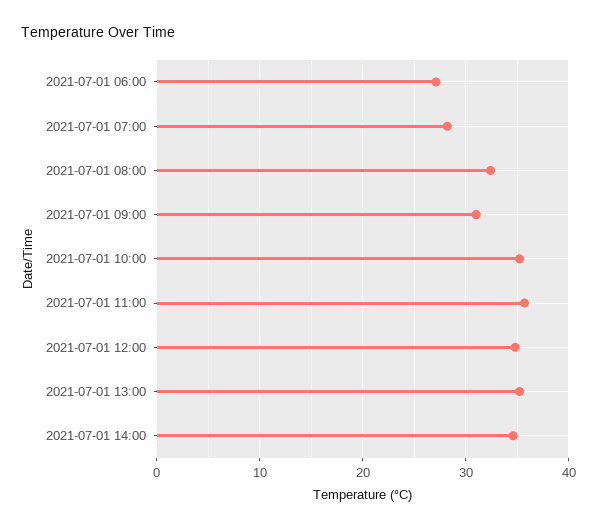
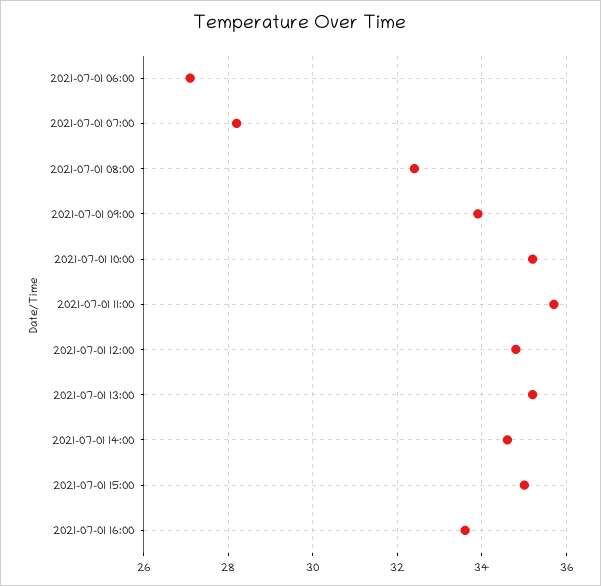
2021-07-01 09:00: 31 -> 34
2021-07-01 15:00: none -> 35
2021-07-01 16:00: none -> 33.5

